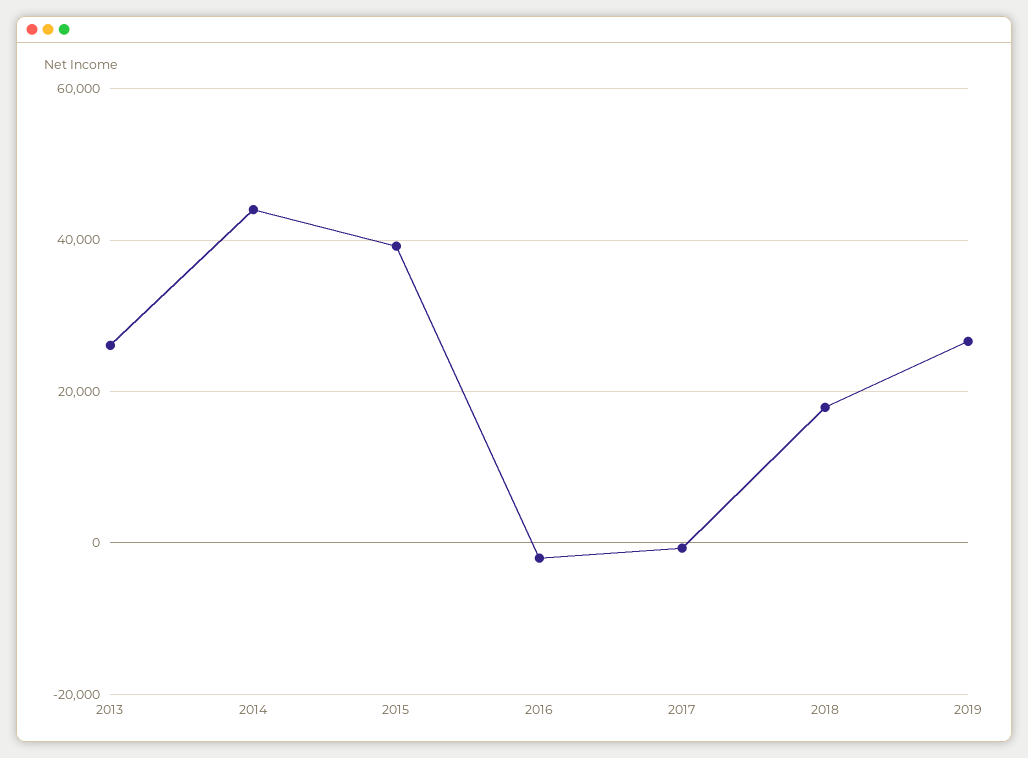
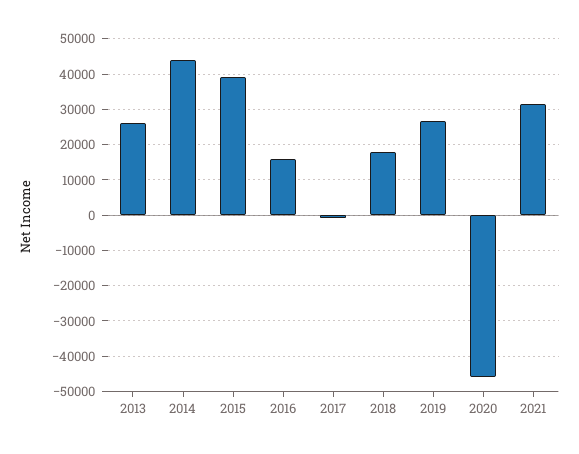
2016: -2000 -> 16000
2020: none -> -46000
2021: none -> 32000

